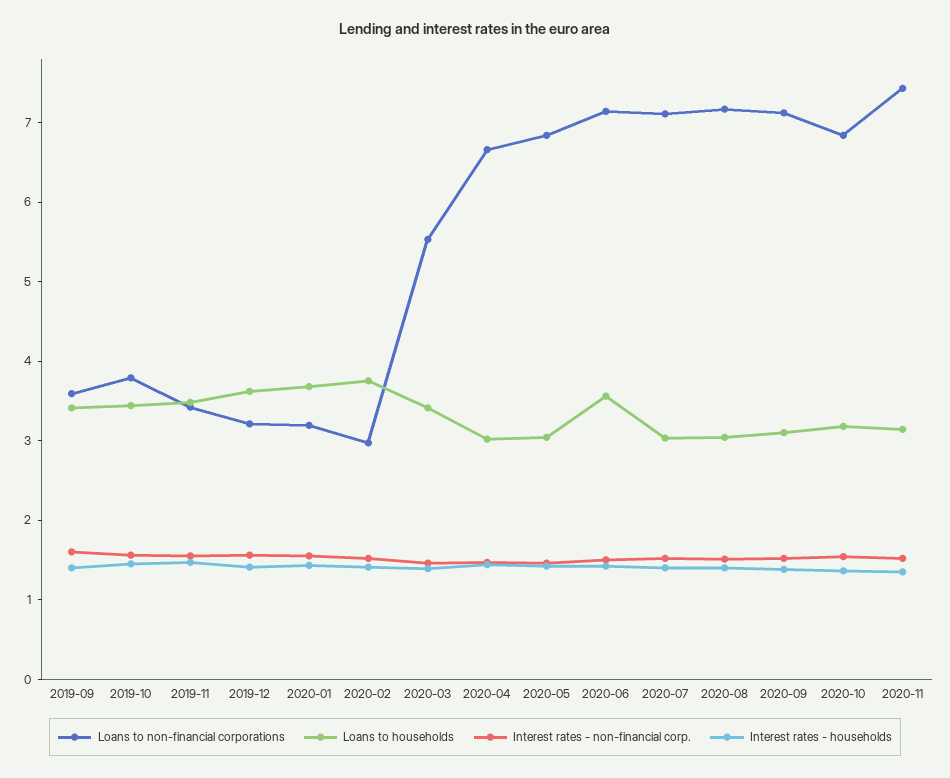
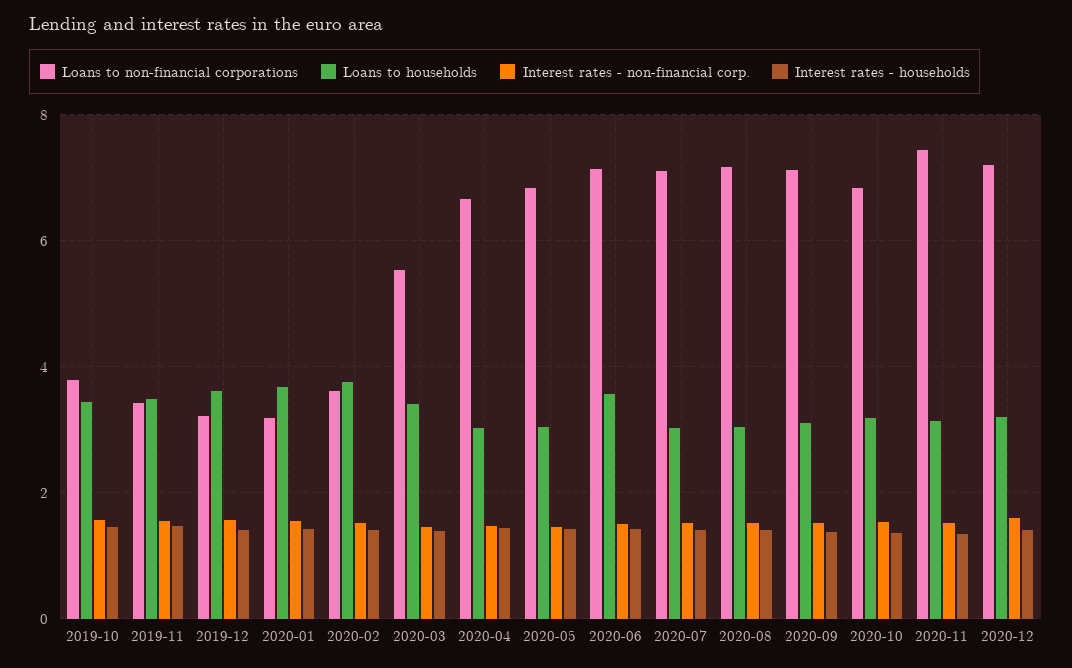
Loans to non-financial corporations, 2019-09: 3.6 -> none
Loans to households, 2019-09: 3.4 -> none
Interest rates - non-financial corp., 2019-09: 1.6 -> none
Interest rates - households, 2019-09: 1.4 -> none
Loans to non-financial corporations, 2020-02: 3 -> 3.6
Loans to non-financial corporations, 2020-12: none -> 7.2
Loans to households, 2020-12: none -> 3.2
Interest rates - non-financial corp., 2020-12: none -> 1.6
Interest rates - households, 2020-12: none -> 1.4

